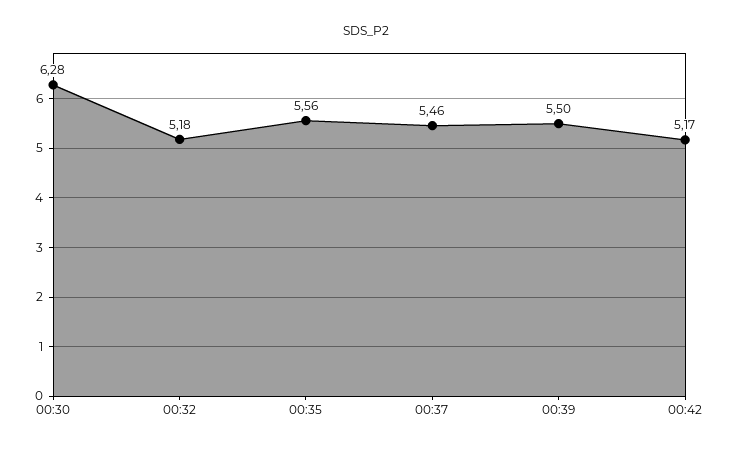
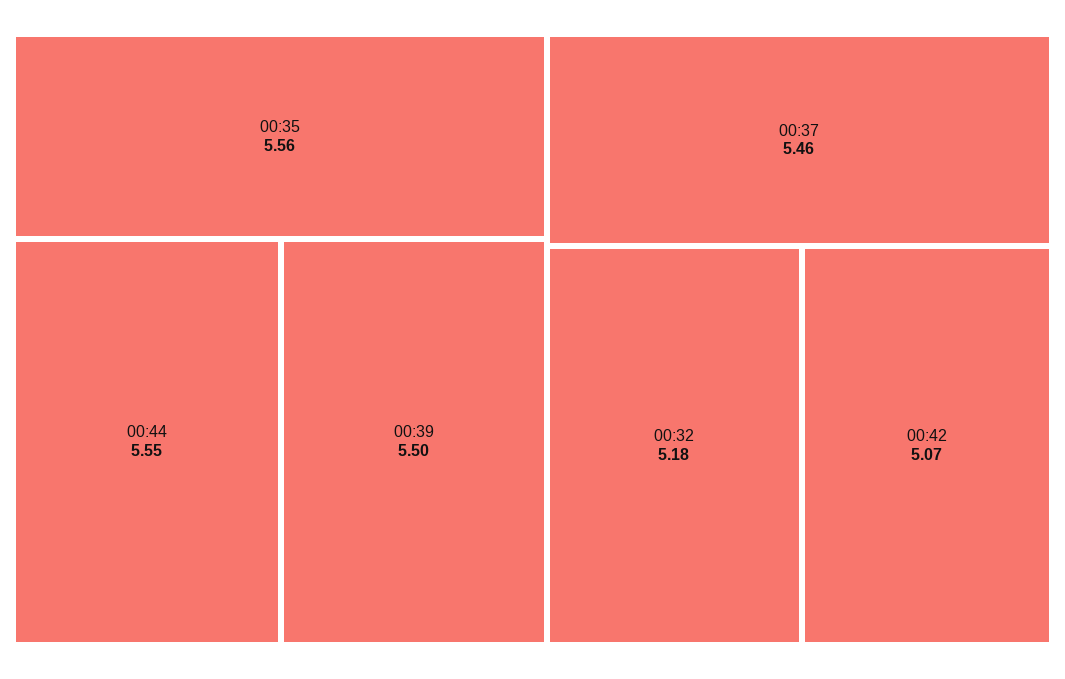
00:30: 6.28 -> none
00:42: 5.17 -> 5.07
00:44: none -> 5.55

